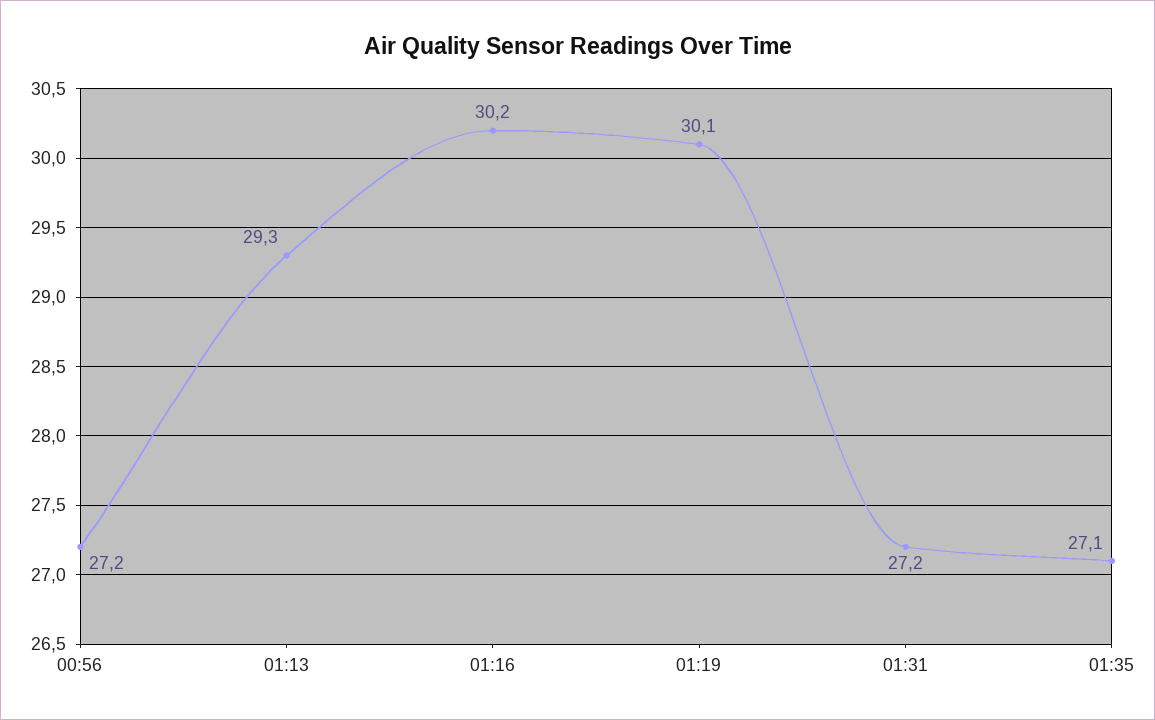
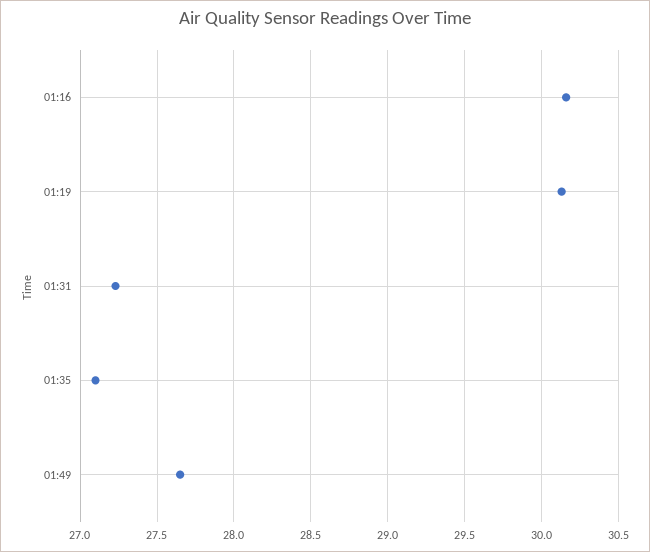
00:56: 27.2 -> none
01:13: 29.3 -> none
01:49: none -> 27.65

